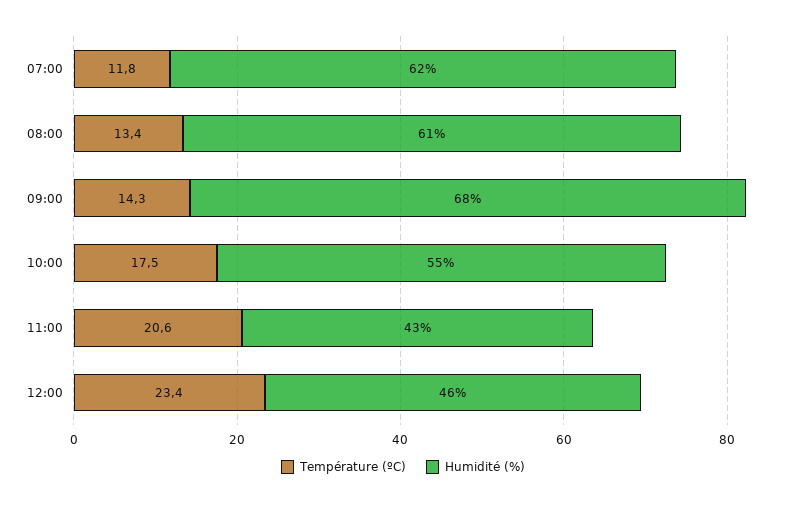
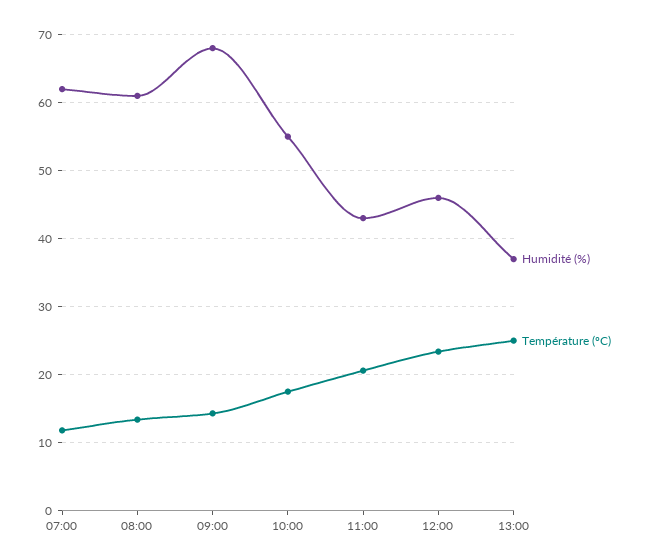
Humidité (%), 13:00: none -> 37
Température (ºC), 13:00: none -> 25

